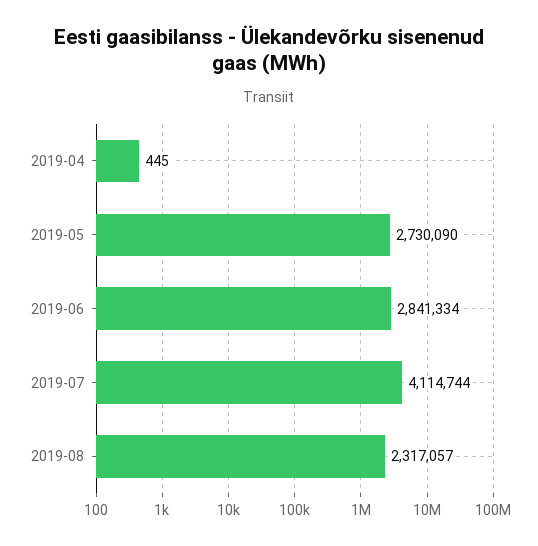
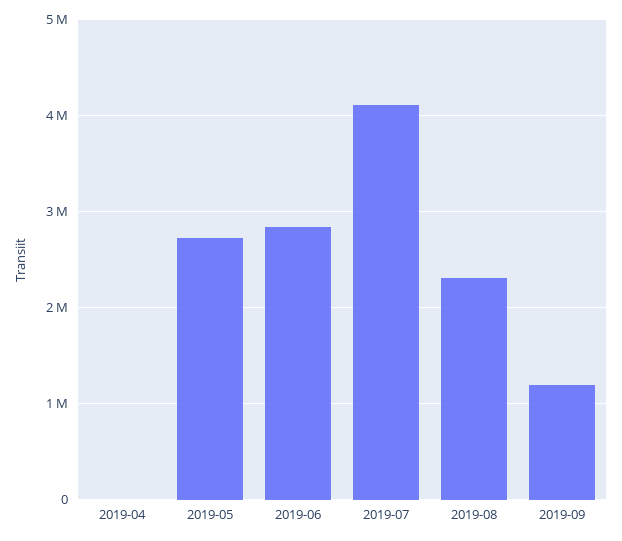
2019-09: none -> 1200000

